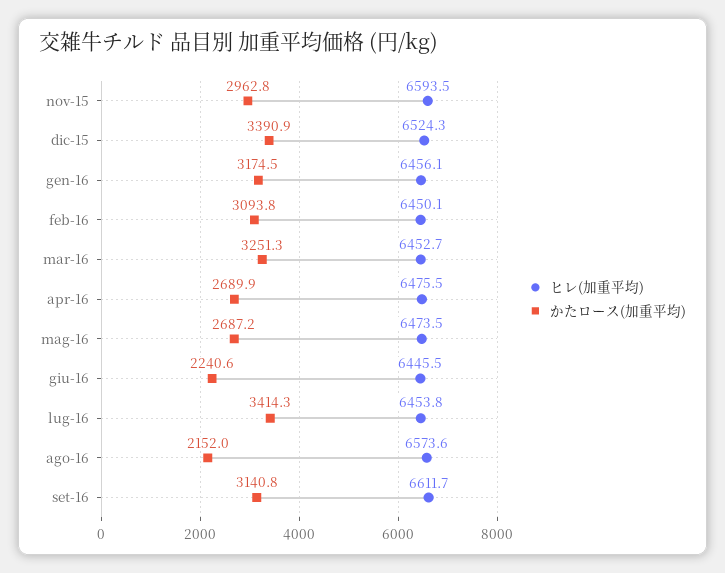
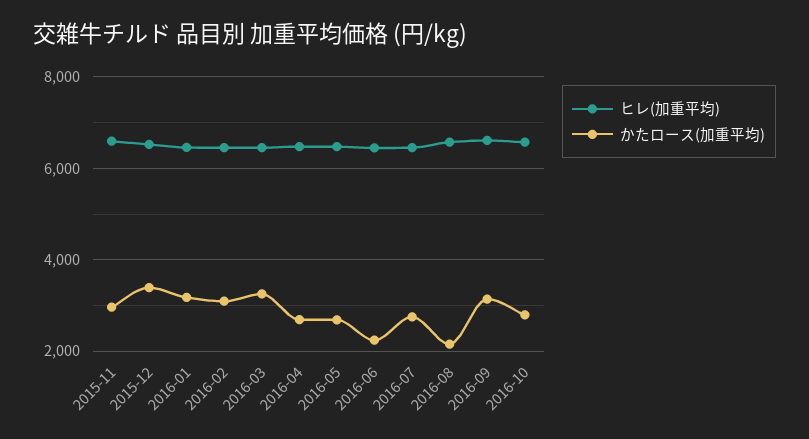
かたロース(加重平均), lug-16: 3414.3 -> 2800
ヒレ(加重平均), 2016-10: none -> 6600
かたロース(加重平均), 2016-10: none -> 2800

